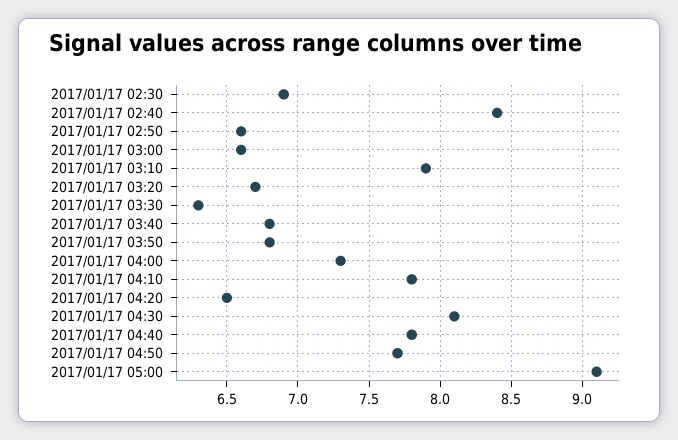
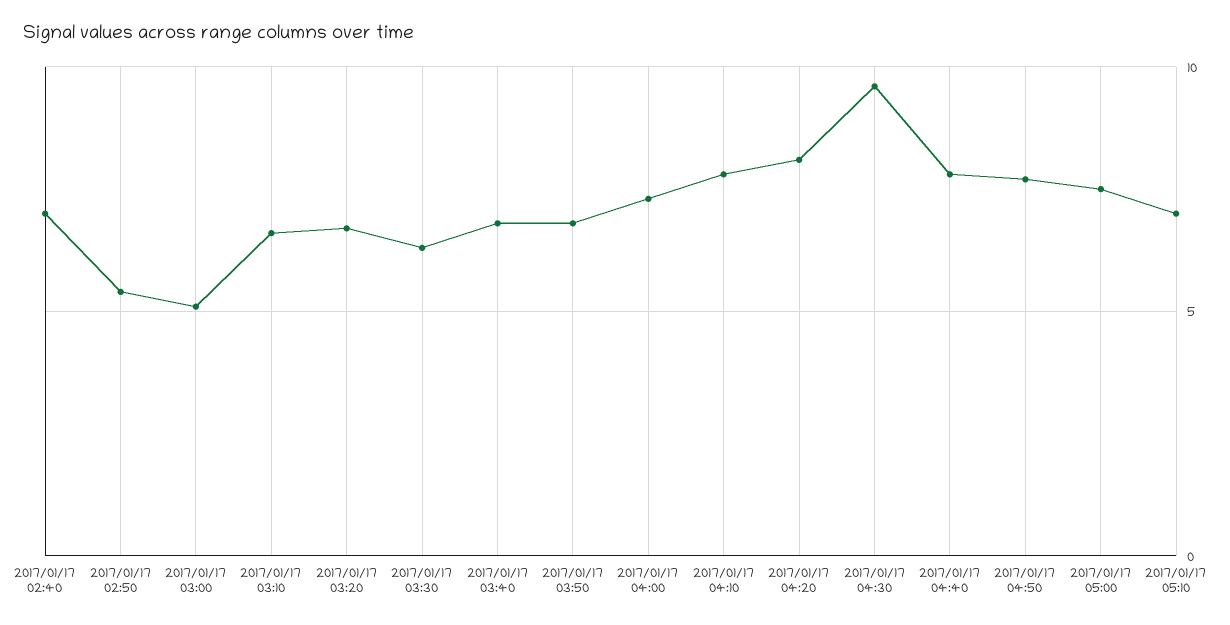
2017/01/17 02:30: 6.9 -> none
2017/01/17 02:40: 8.4 -> 7
2017/01/17 02:50: 6.6 -> 5.5
2017/01/17 03:00: 6.6 -> 5
2017/01/17 03:10: 7.9 -> 6.5
2017/01/17 04:20: 6.5 -> 8
2017/01/17 04:30: 8.1 -> 9.5
2017/01/17 05:00: 9.1 -> 7.5
2017/01/17 05:10: none -> 7

